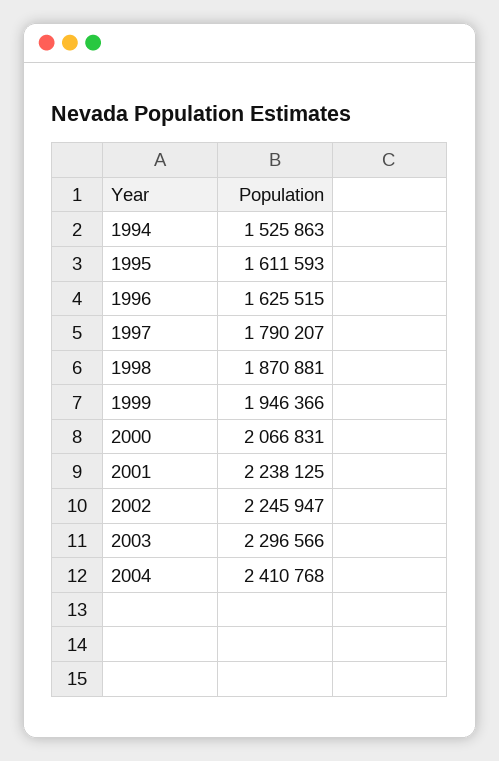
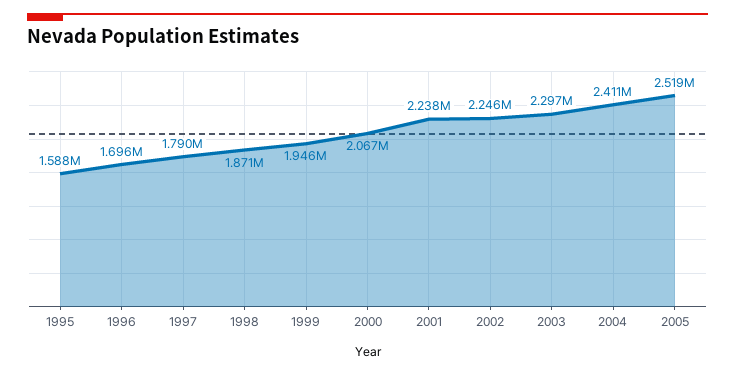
1994: 1525863 -> none
1995: 1611593 -> 1588000
1996: 1625515 -> 1696000
2005: none -> 2519000

